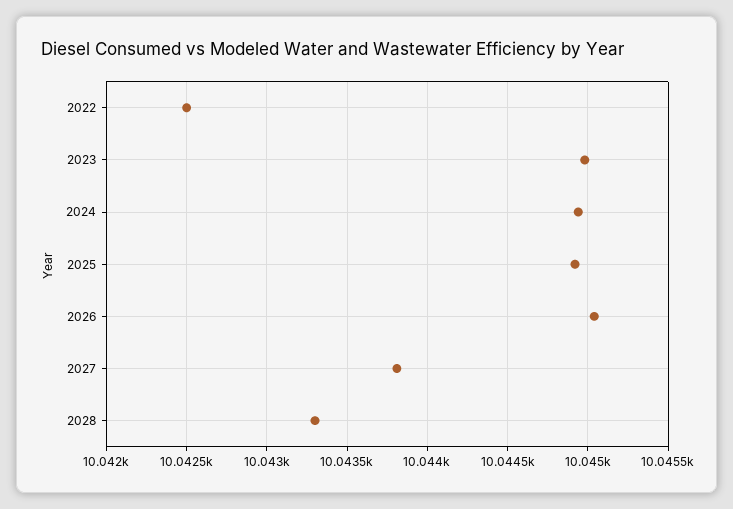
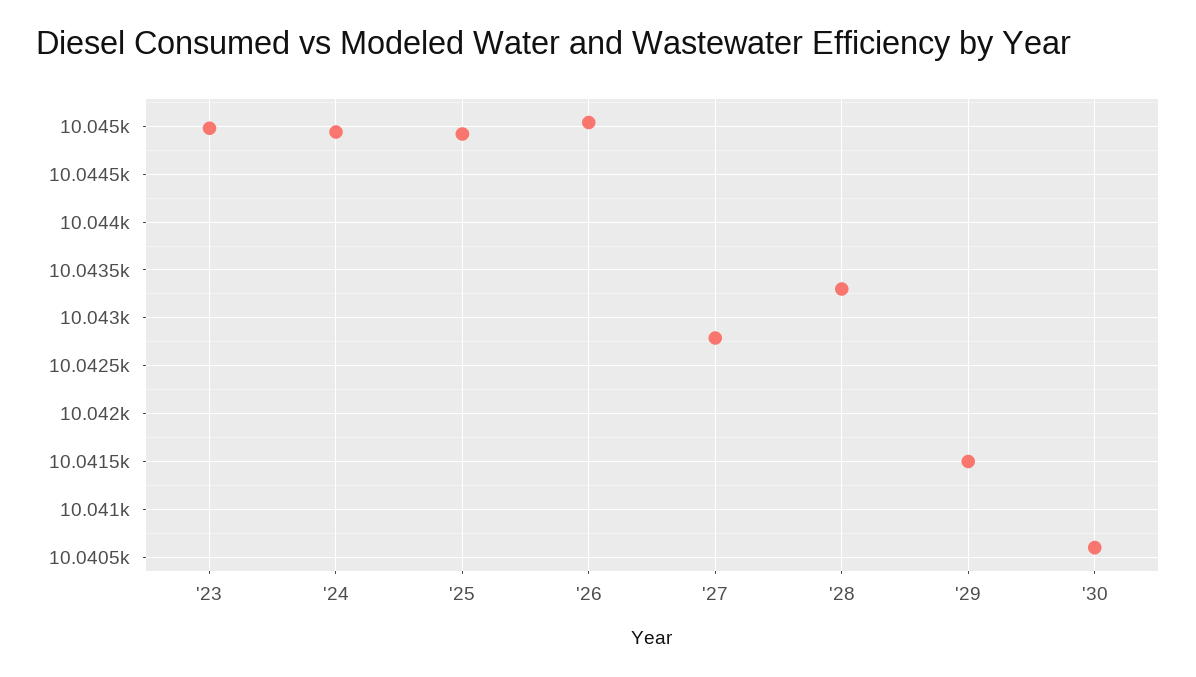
2022: 10042.5 -> none
2027: 10043.8 -> 10042.8
'29: none -> 10041.5
'30: none -> 10040.6

